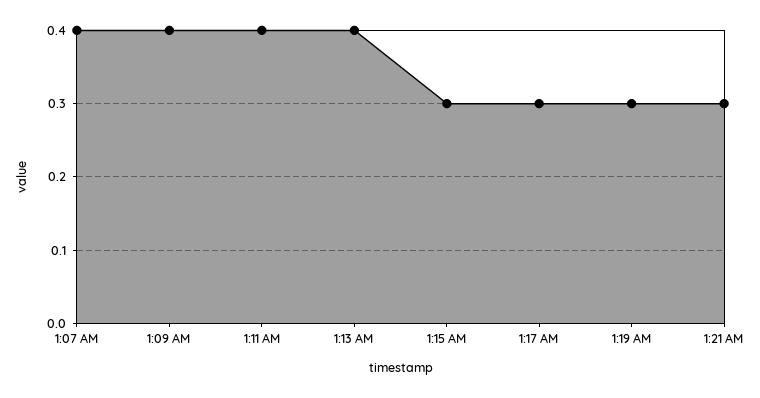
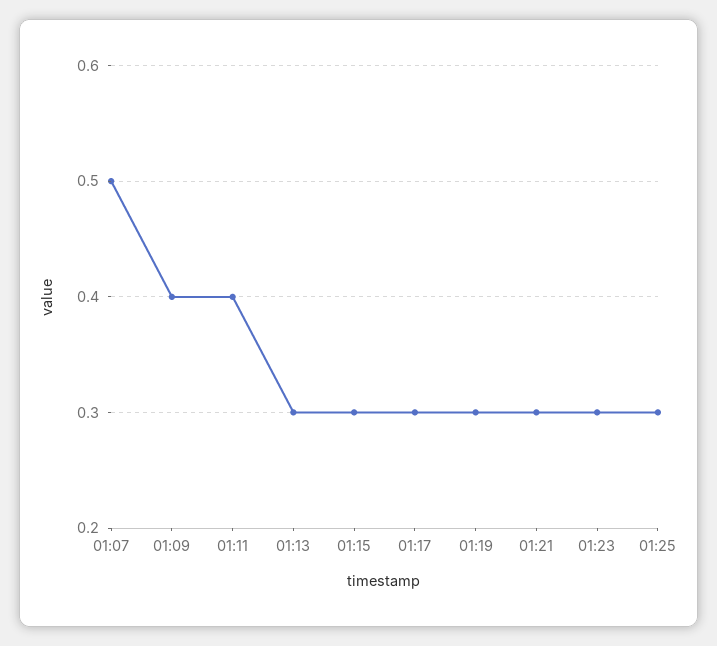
1:07 AM: 0.4 -> 0.5
1:13 AM: 0.4 -> 0.3
01:23: none -> 0.3
01:25: none -> 0.3

